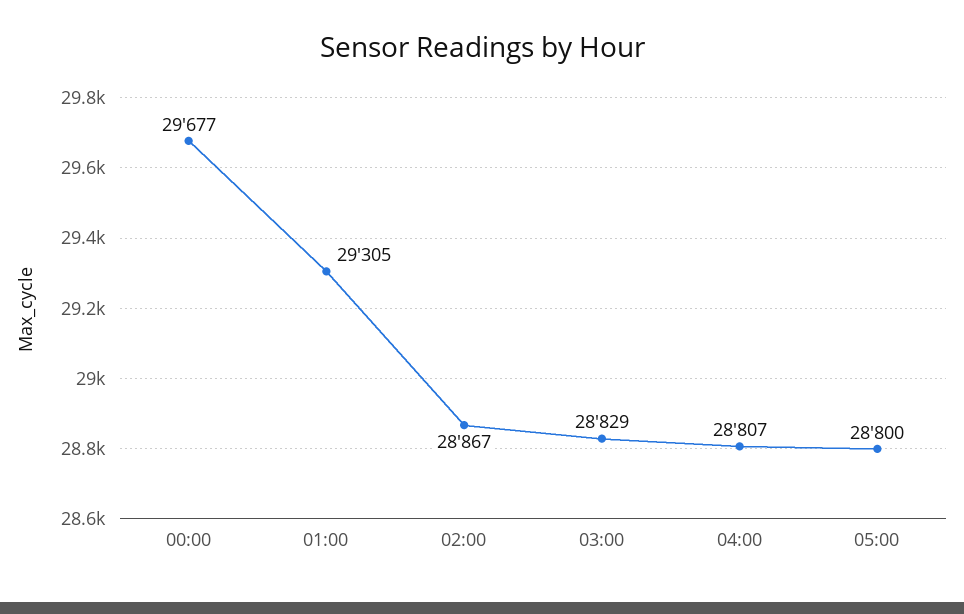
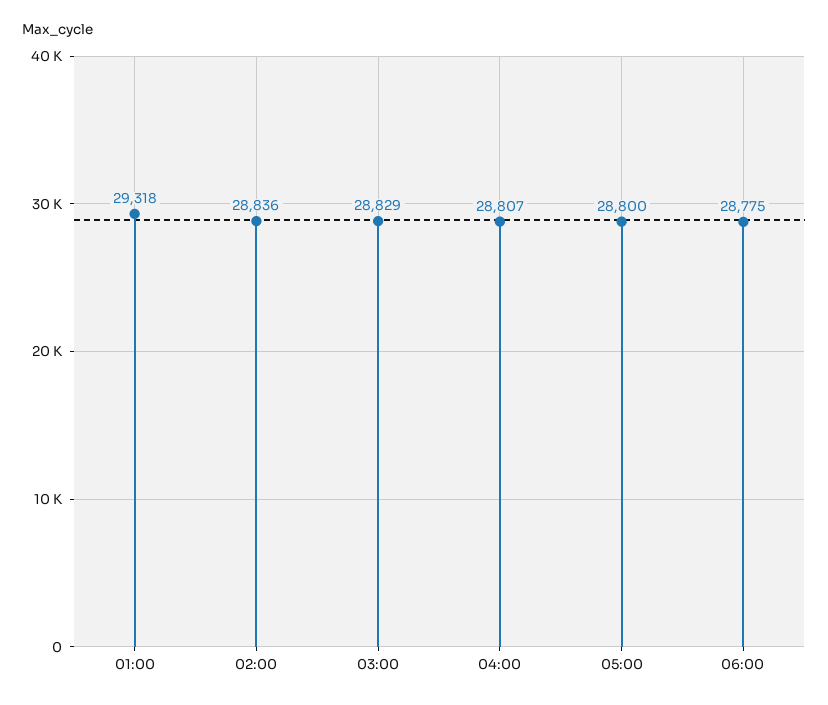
00:00: 29677 -> none
01:00: 29305 -> 29318
02:00: 28867 -> 28836
06:00: none -> 28775

